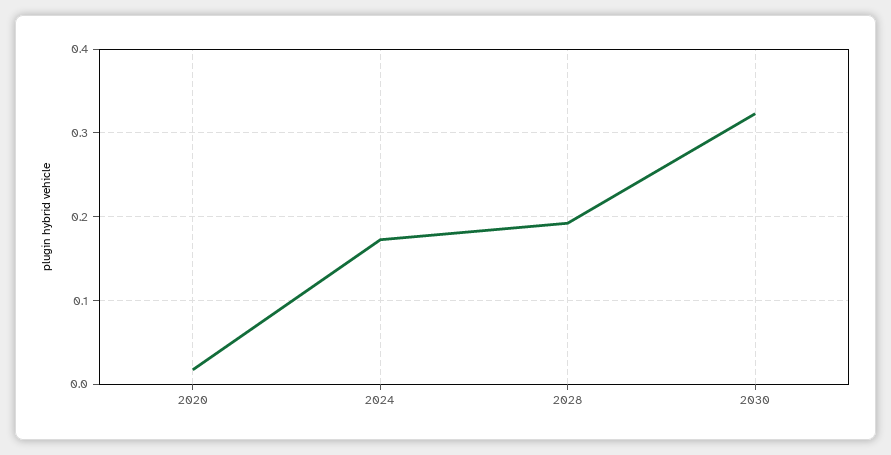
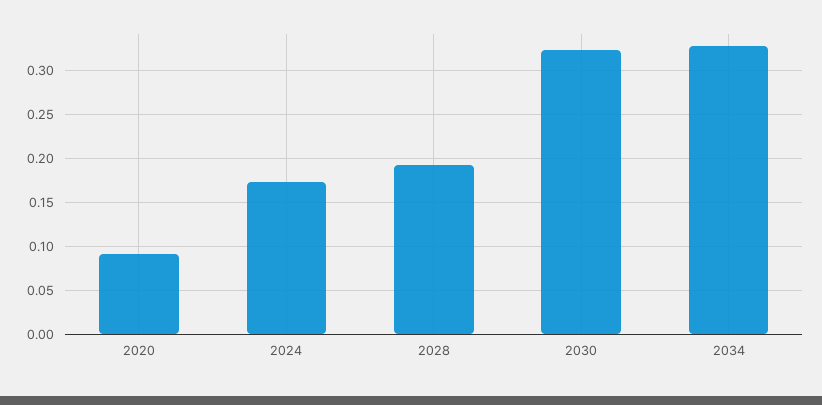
2020: 0.02 -> 0.09
2034: none -> 0.33

